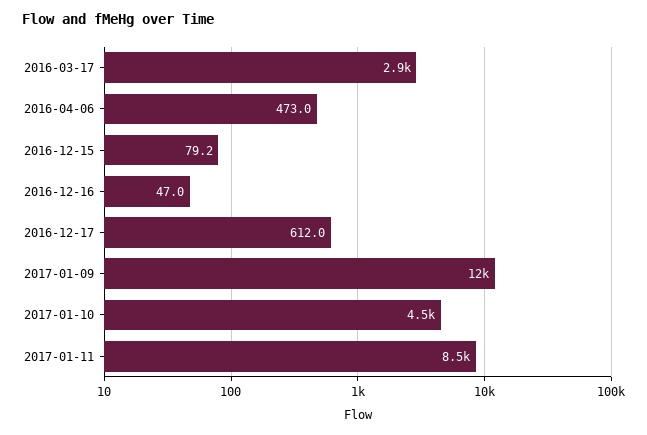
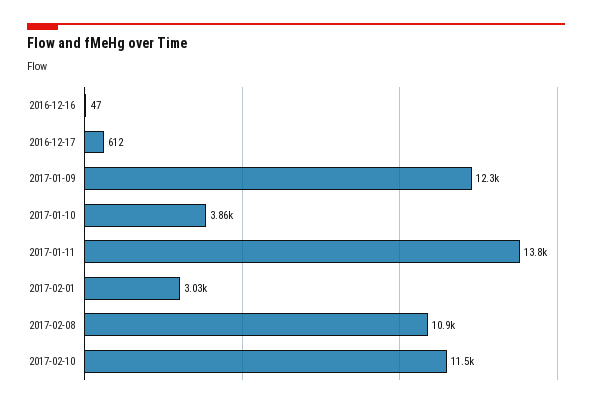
2016-03-17: 2900 -> none
2016-04-06: 473 -> none
2016-12-15: 79.2 -> none
2017-01-10: 4500 -> 3860
2017-01-11: 8500 -> 13800
2017-02-01: none -> 3030
2017-02-08: none -> 10900
2017-02-10: none -> 11500

